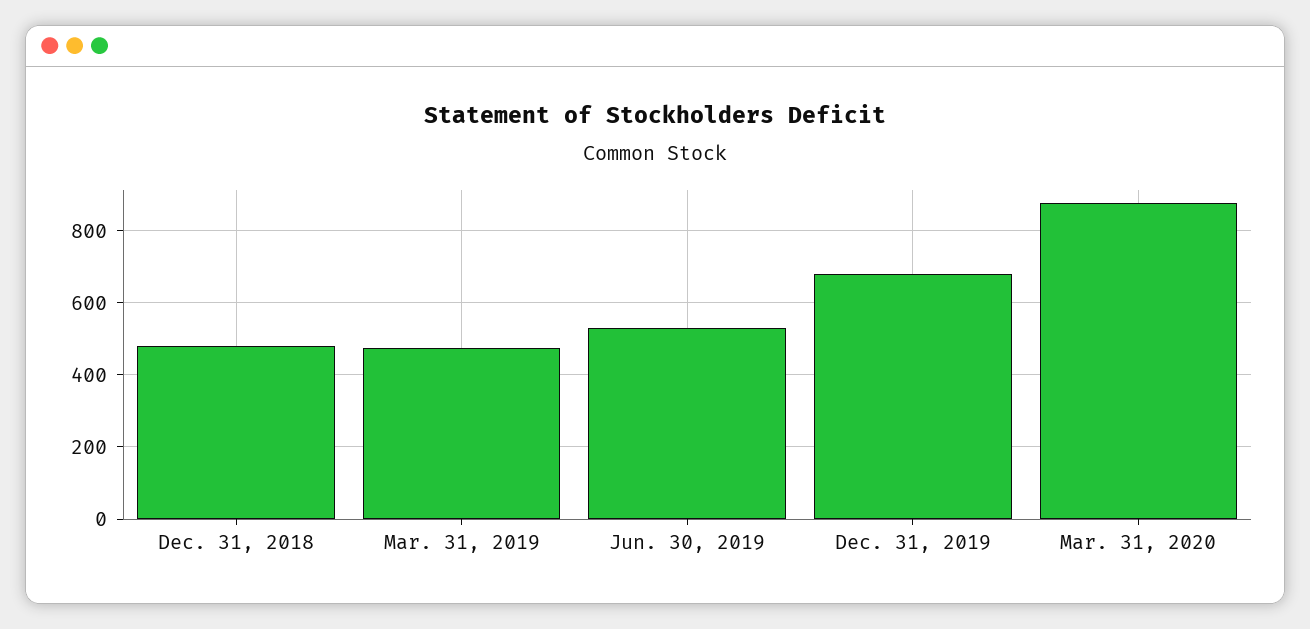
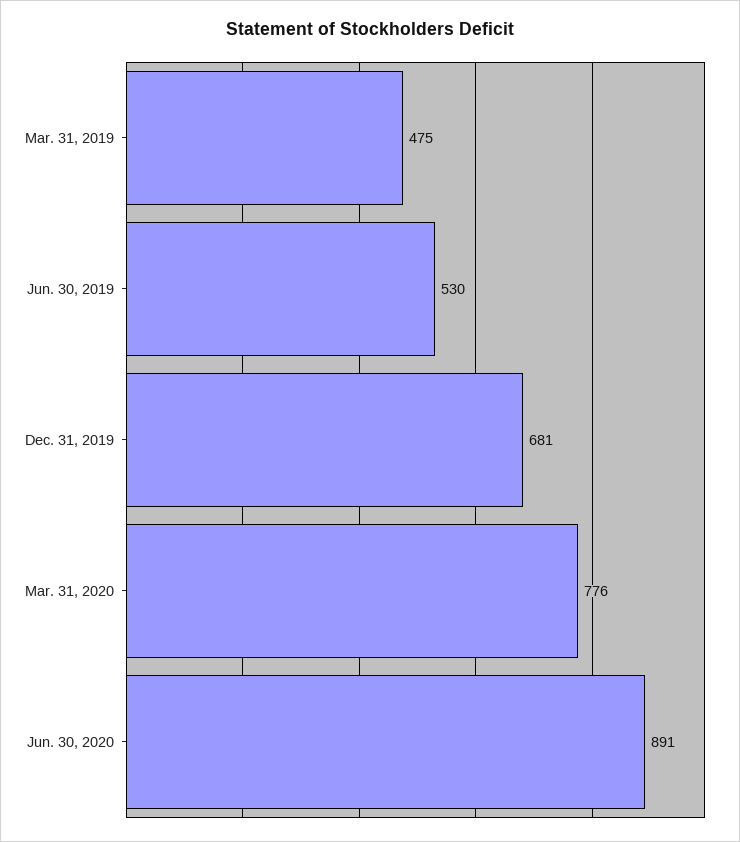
Dec. 31, 2018: 480 -> none
Mar. 31, 2020: 880 -> 776
Jun. 30, 2020: none -> 891

